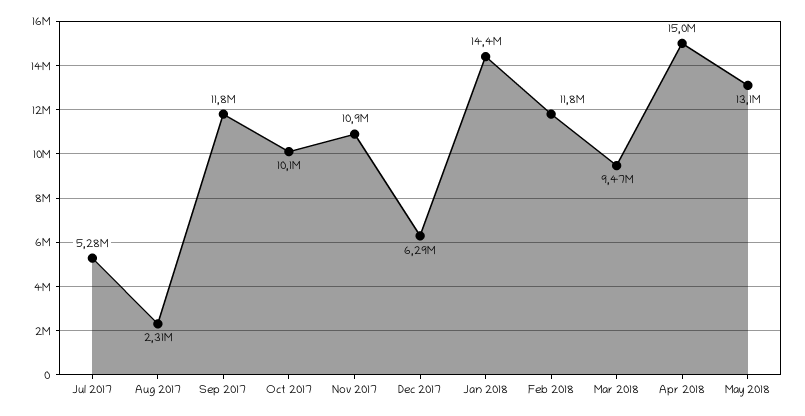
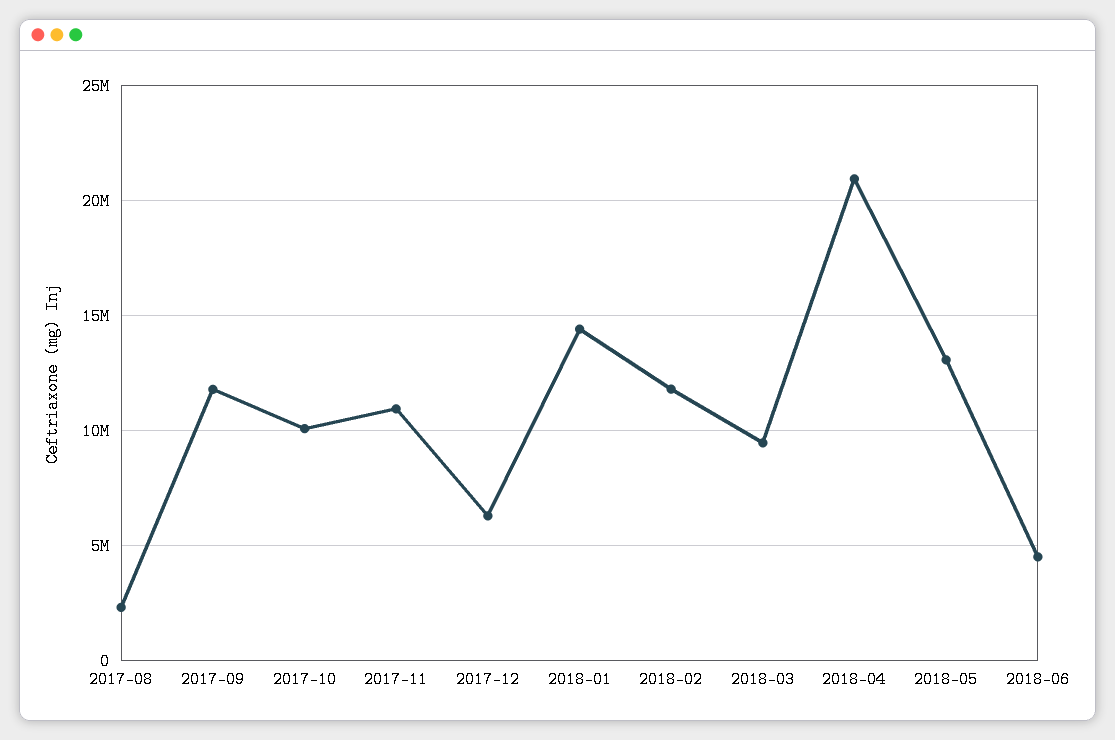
Jul 2017: 5280000 -> none
Apr 2018: 15000000 -> 21000000
2018-06: none -> 4500000

